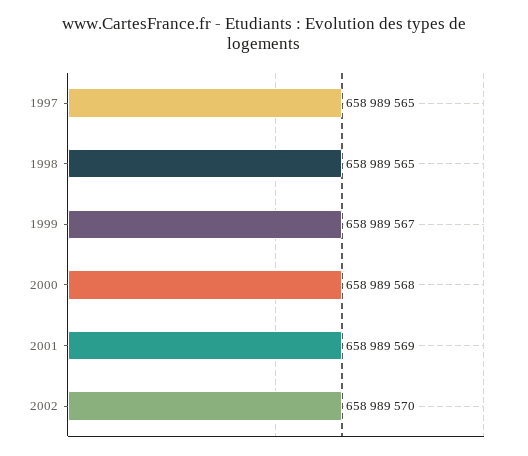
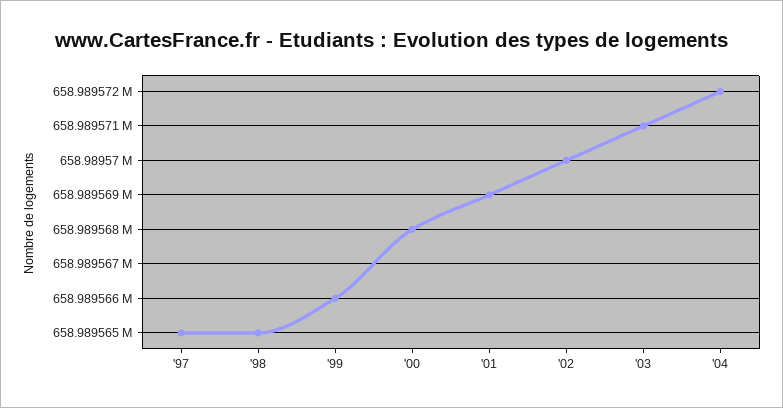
1999: 658989567 -> 658989566
'03: none -> 658989571
'04: none -> 658989572

